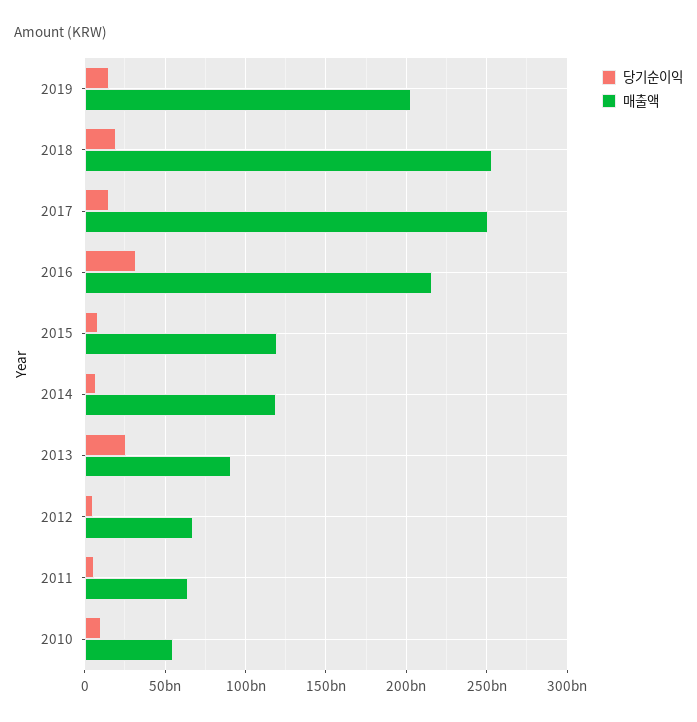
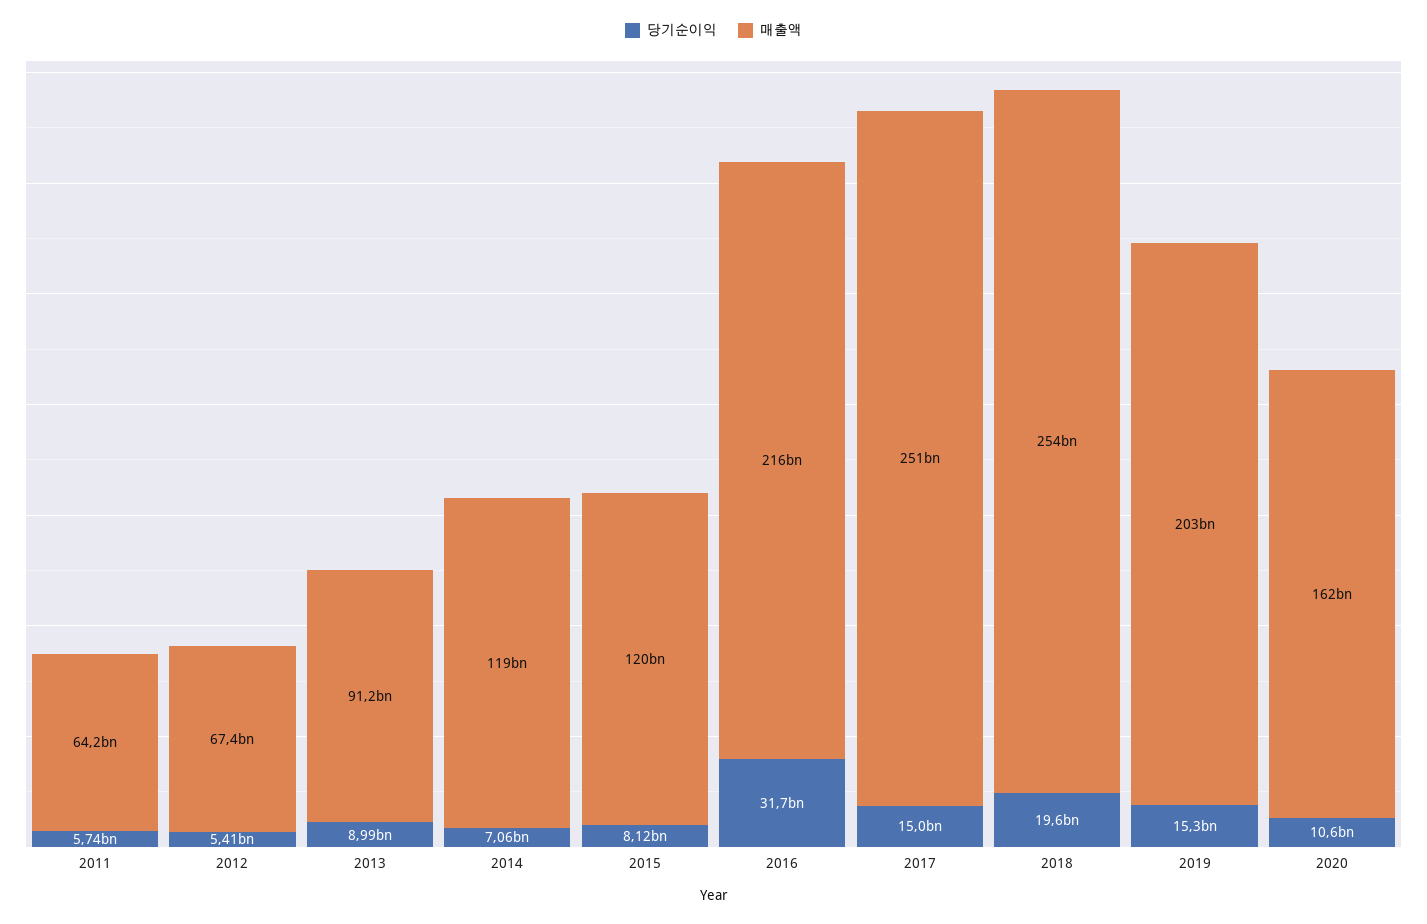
당기순이익, 2013: 25000000000 -> 8990000000
당기순이익, 2010: 10000000000 -> none
매출액, 2010: 55000000000 -> none
당기순이익, 2020: none -> 10600000000
매출액, 2020: none -> 162000000000

